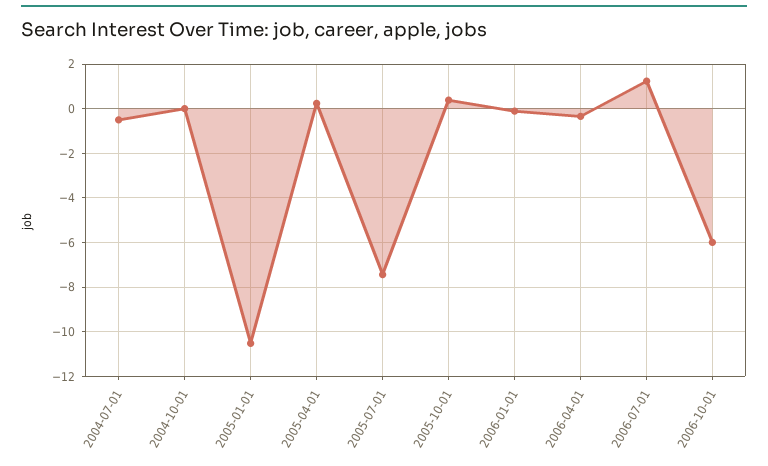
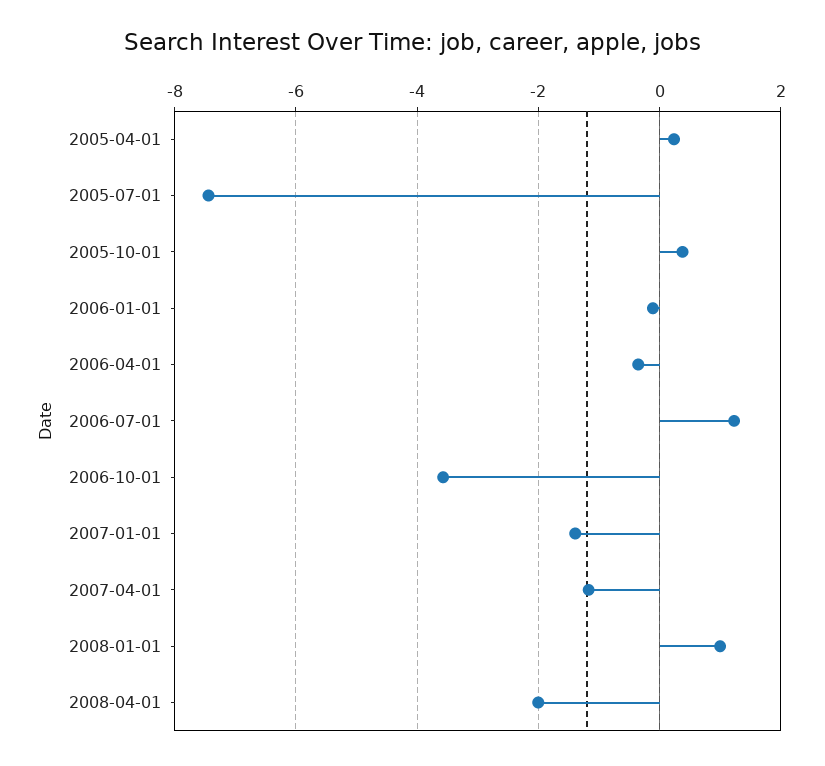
2004-07-01: -0.5 -> none
2004-10-01: 0 -> none
2005-01-01: -10.5 -> none
2006-10-01: -6 -> -3.6
2007-01-01: none -> -1.4
2007-04-01: none -> -1.2
2008-01-01: none -> 1
2008-04-01: none -> -2

